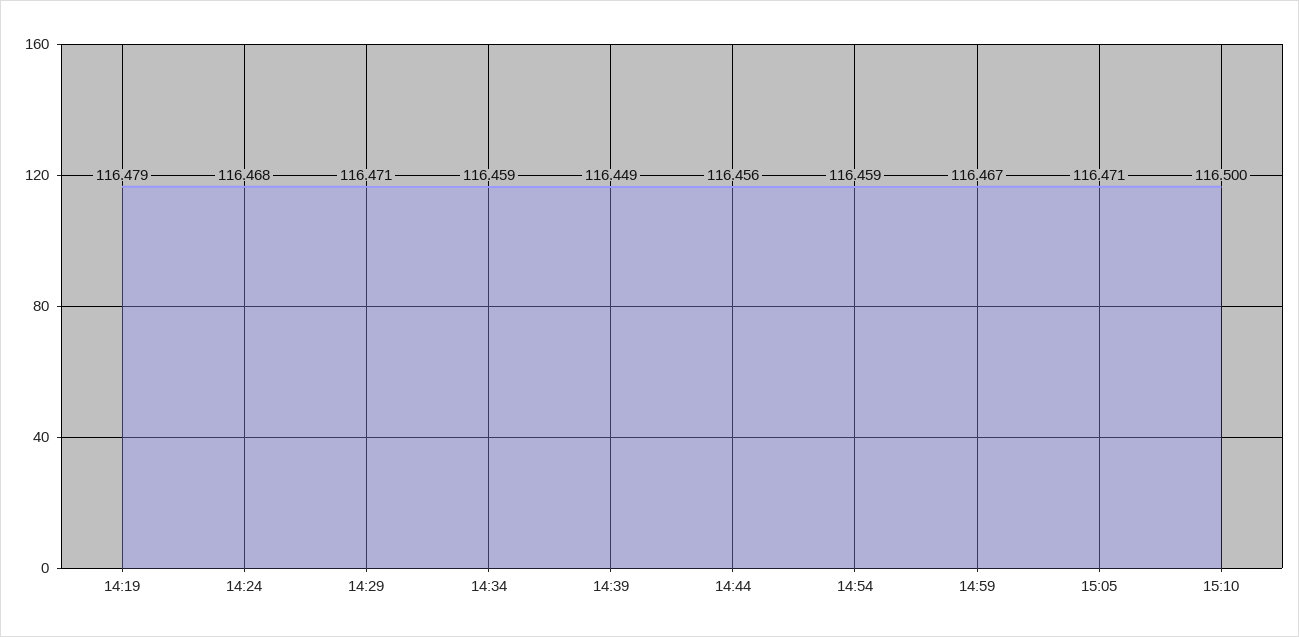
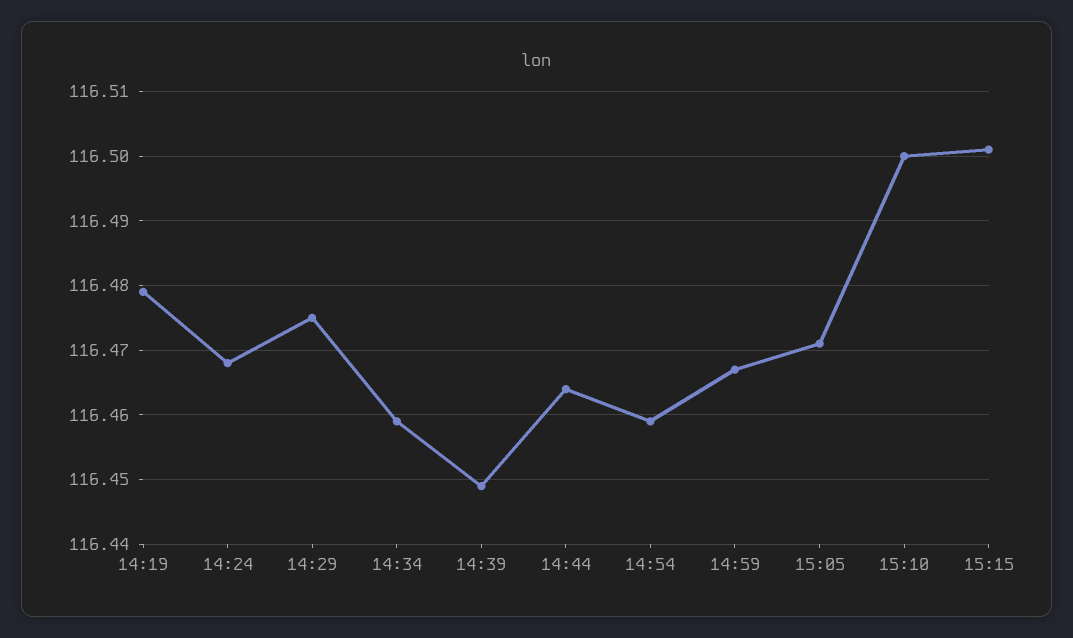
14:29: 116.471 -> 116.475
14:44: 116.456 -> 116.464
15:15: none -> 116.501

